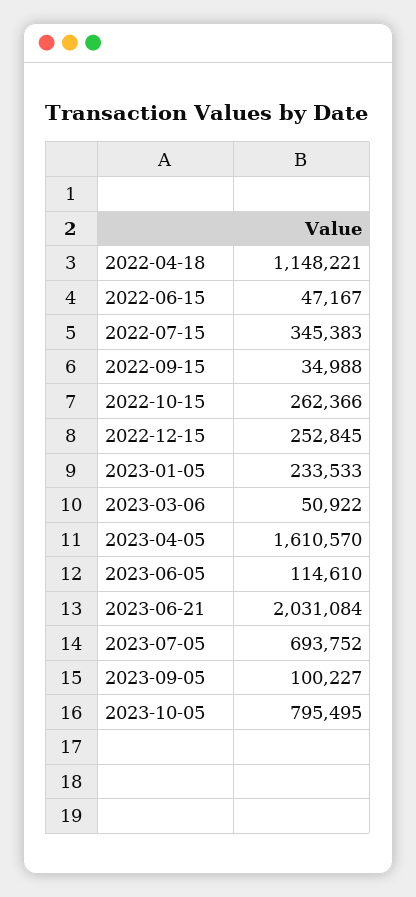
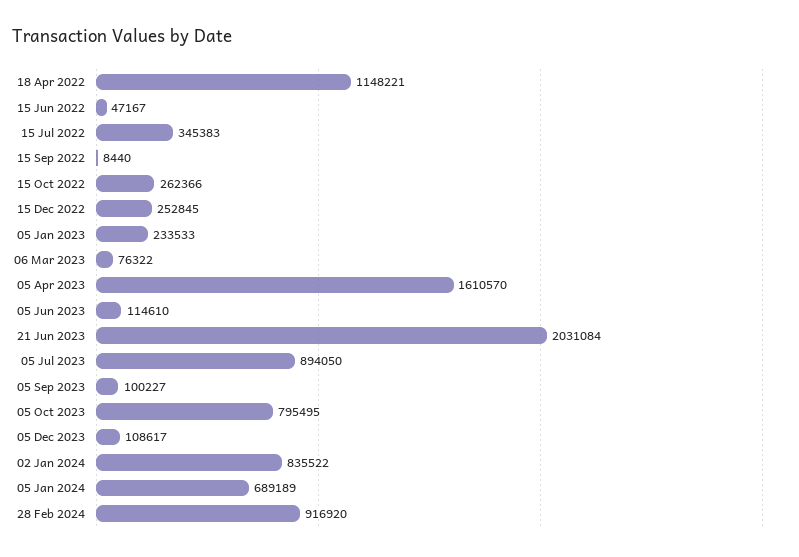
2022-09-15: 34988 -> 8440
2023-03-06: 50922 -> 76322
2023-07-05: 693752 -> 894050
05 Dec 2023: none -> 108617
02 Jan 2024: none -> 835522
05 Jan 2024: none -> 689189
28 Feb 2024: none -> 916920

